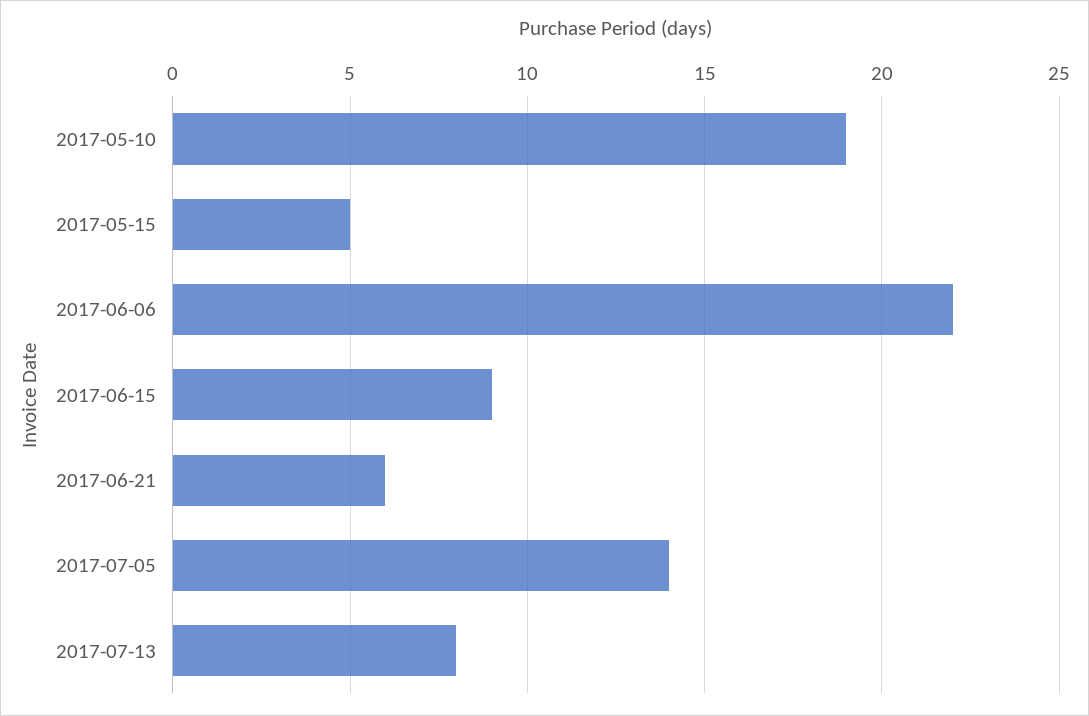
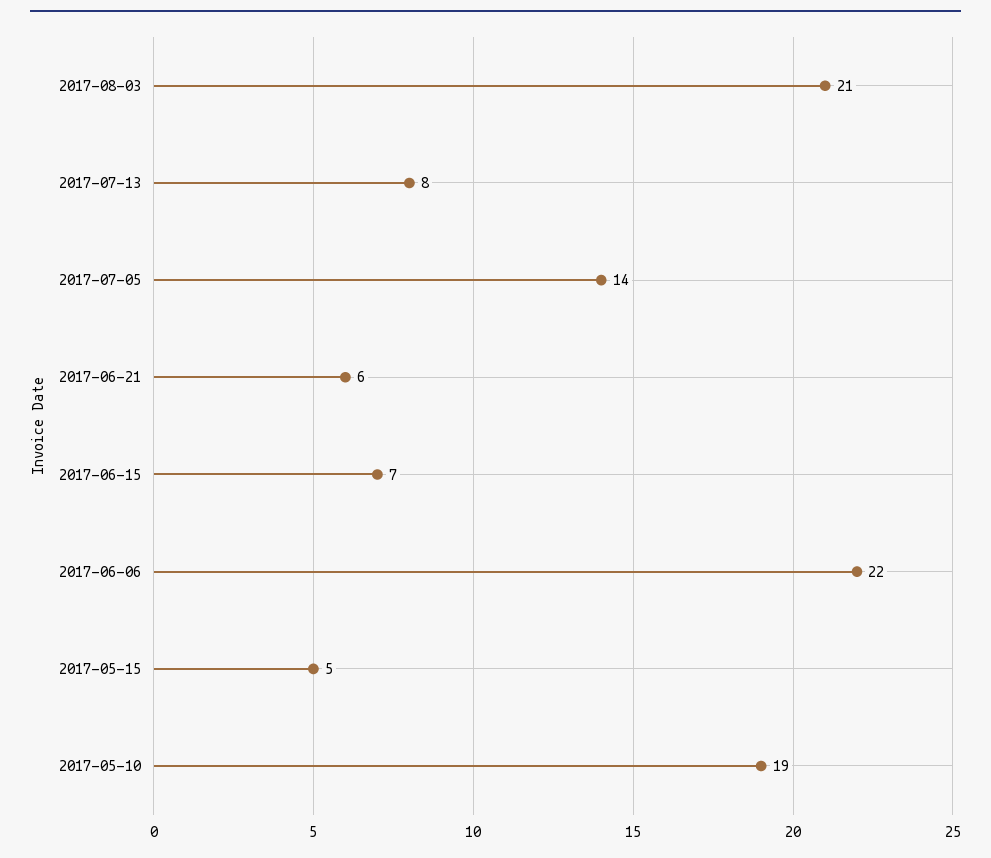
2017-06-15: 9 -> 7
2017-08-03: none -> 21

